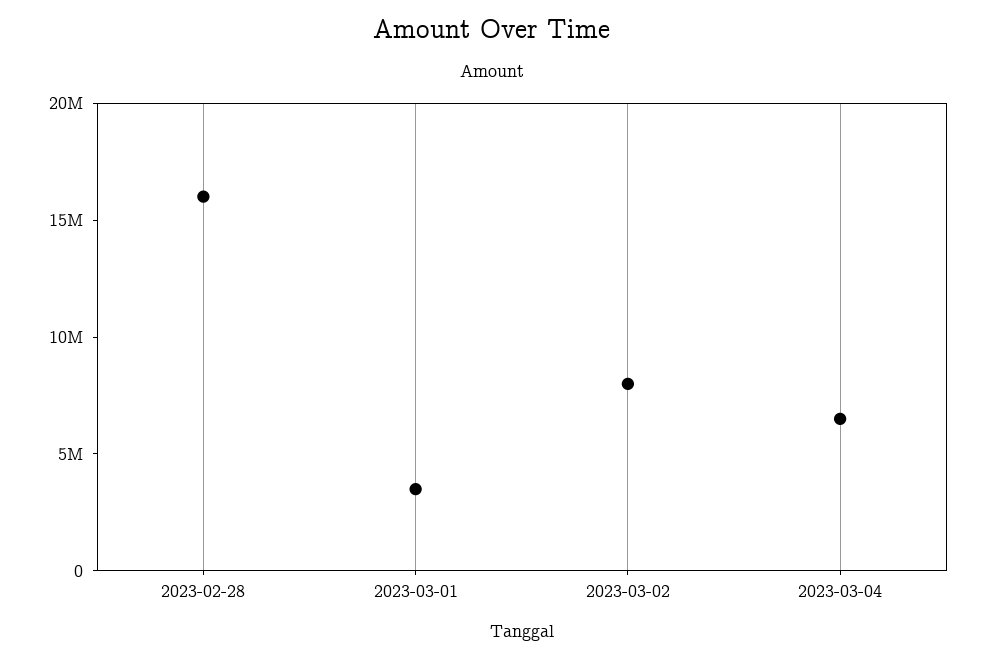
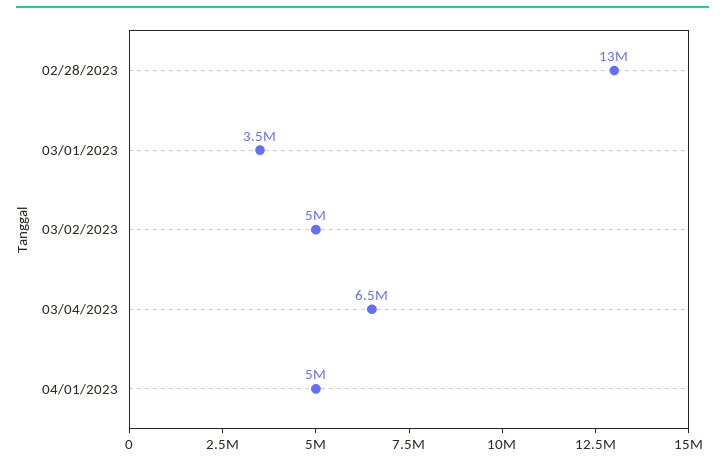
2023-02-28: 16000000 -> 13000000
2023-03-02: 8000000 -> 5000000
04/01/2023: none -> 5000000

